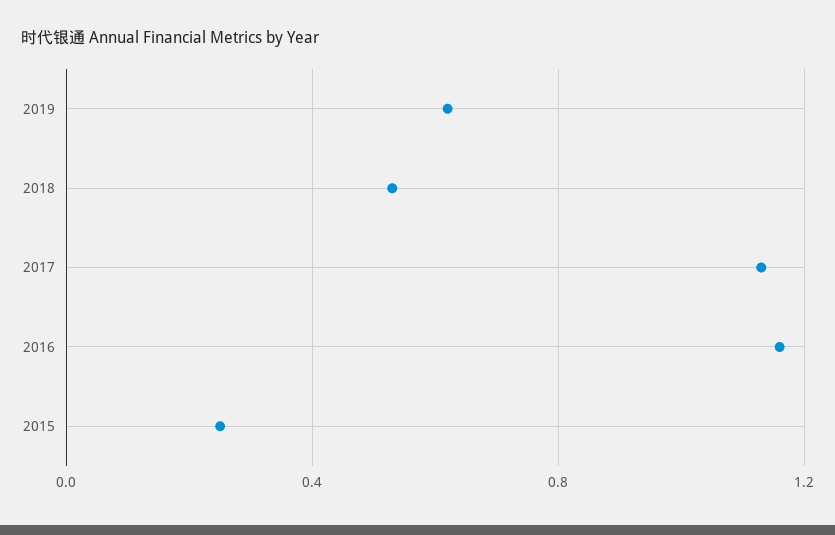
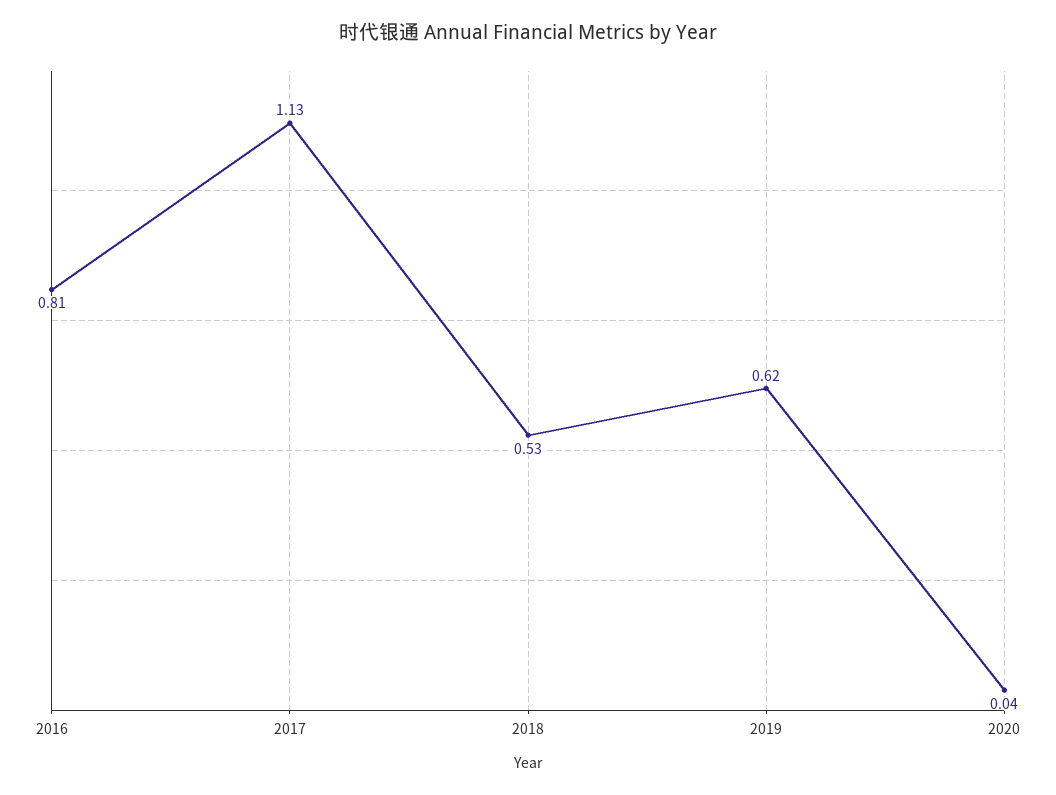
2016: 1.15 -> 0.81
2015: 0.25 -> none
2020: none -> 0.04

